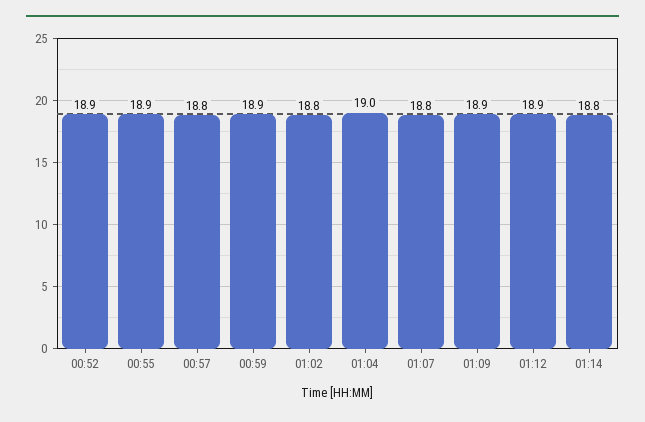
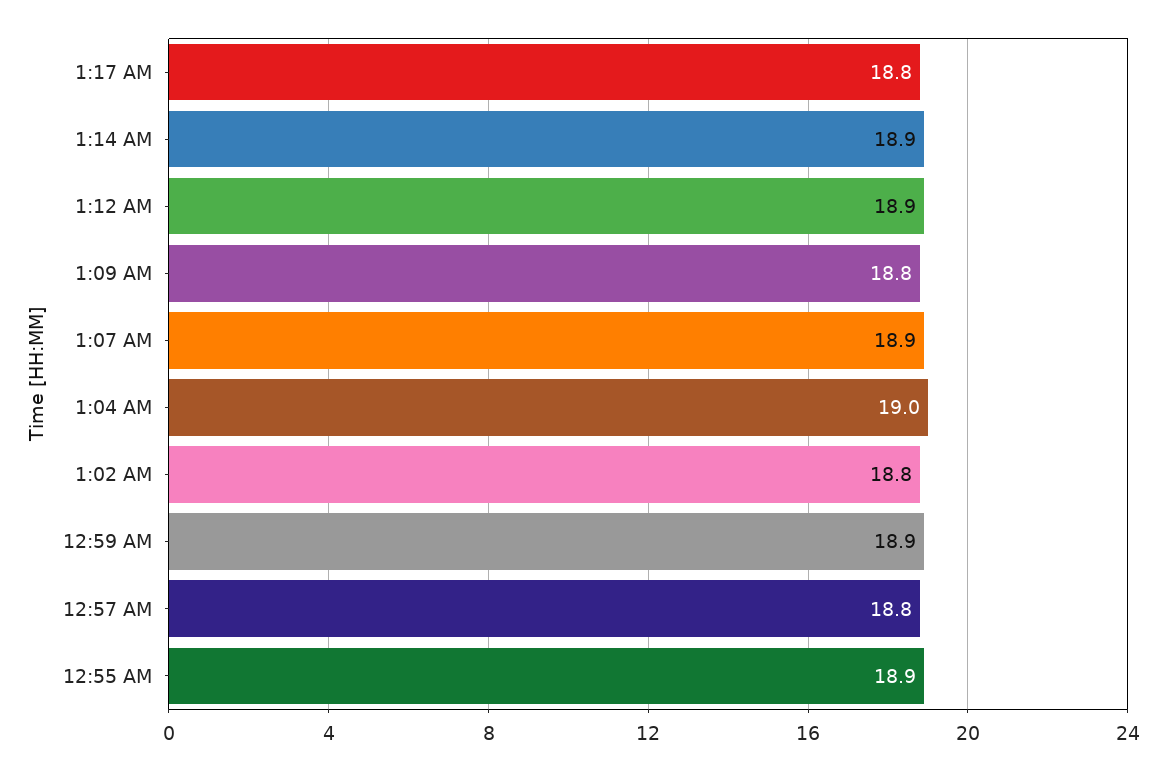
00:52: 18.9 -> none
01:07: 18.8 -> 18.9
01:09: 18.9 -> 18.8
01:14: 18.8 -> 18.9
1:17 AM: none -> 18.8

